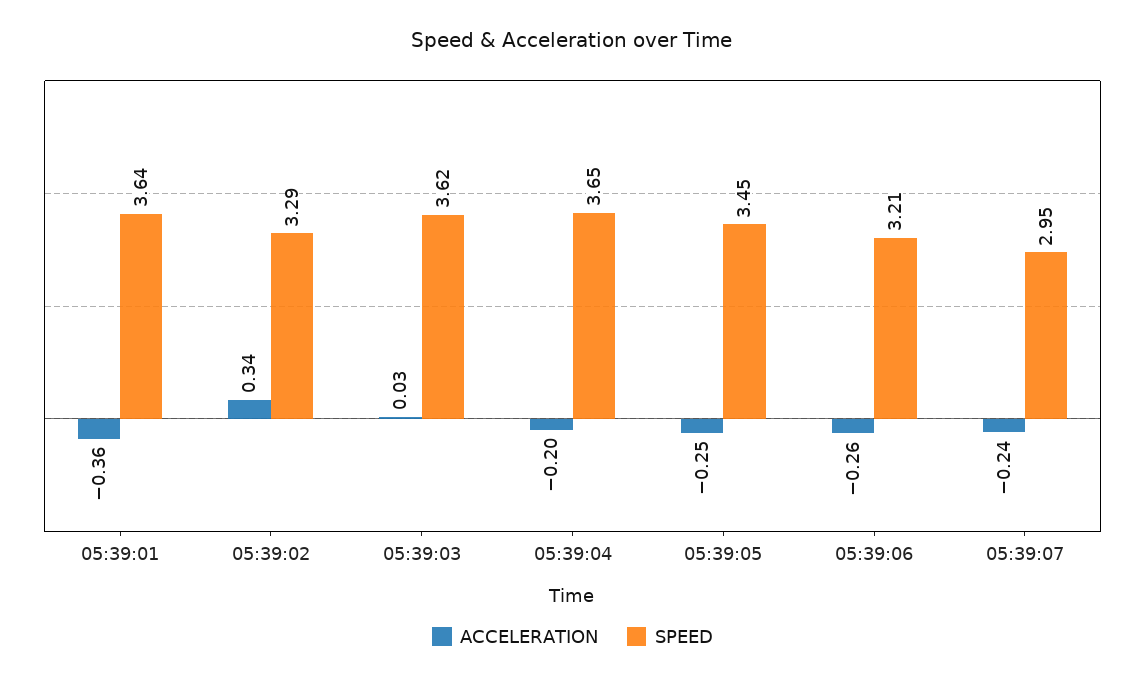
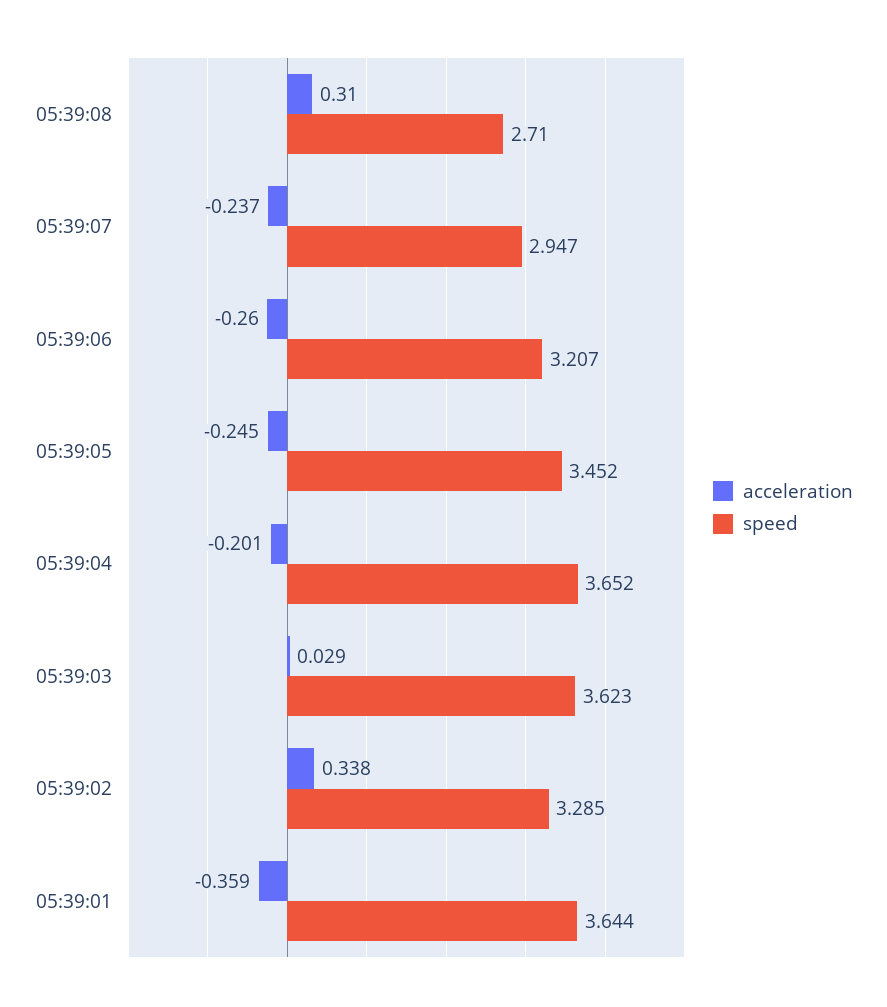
ACCELERATION, 05:39:08: none -> 0.31
SPEED, 05:39:08: none -> 2.71

